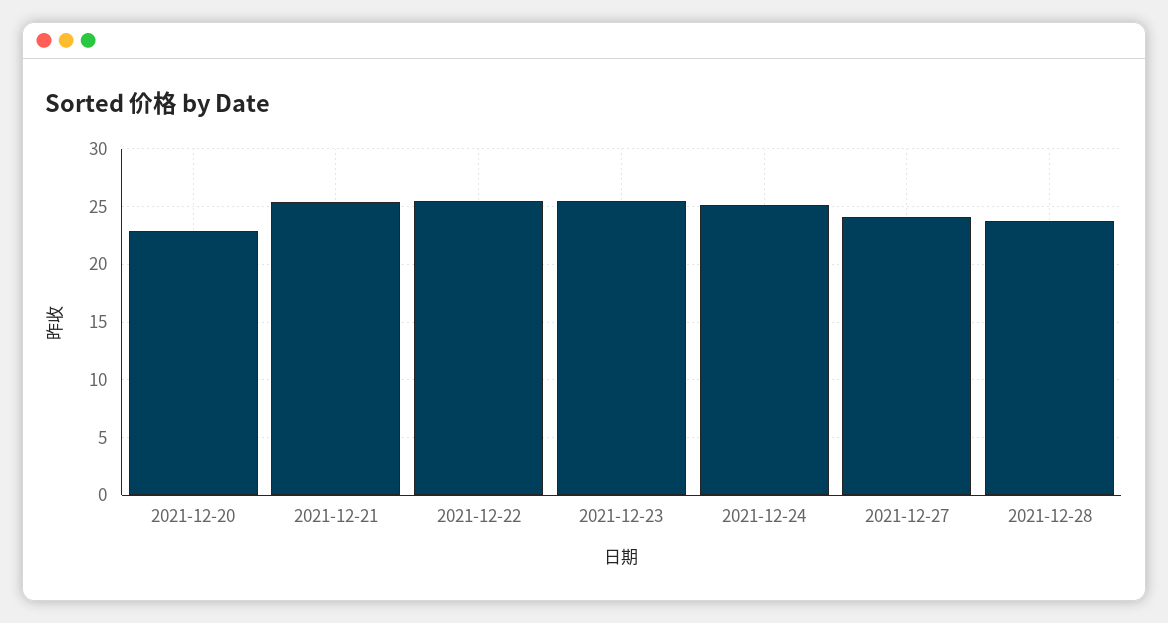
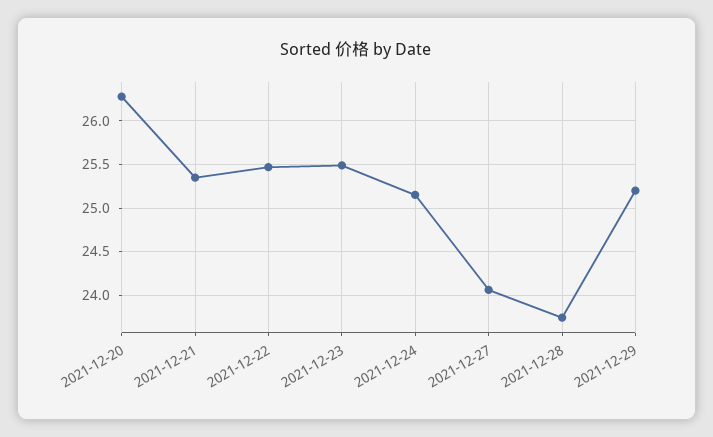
2021-12-20: 23 -> 26.3
2021-12-29: none -> 25.2

